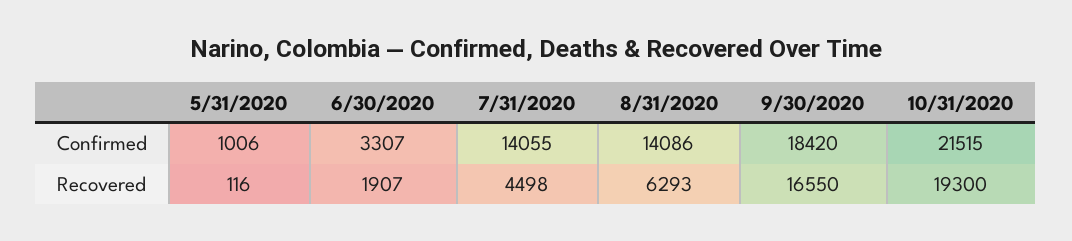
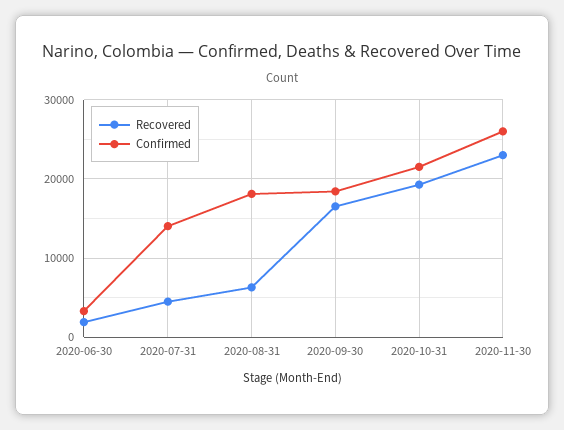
Confirmed, 5/31/2020: 1006 -> none
Confirmed, 8/31/2020: 14086 -> 18000
Recovered, 5/31/2020: 116 -> none
Recovered, 2020-11-30: none -> 23000
Confirmed, 2020-11-30: none -> 26000

